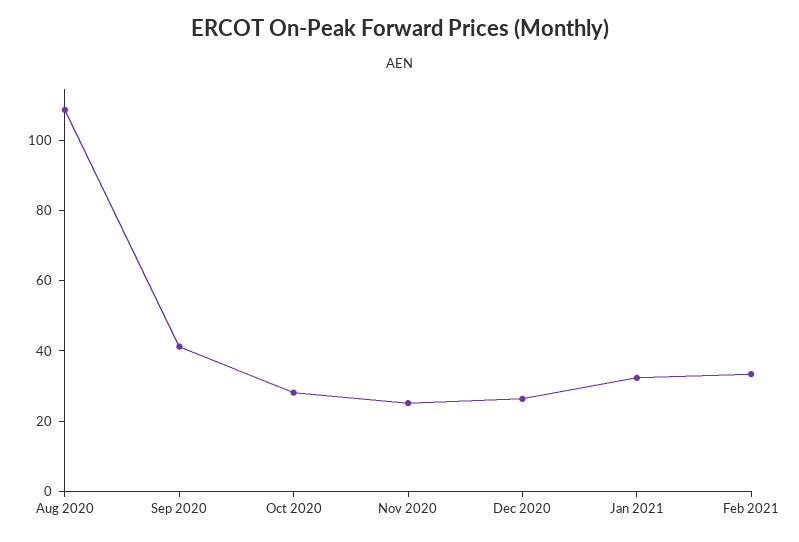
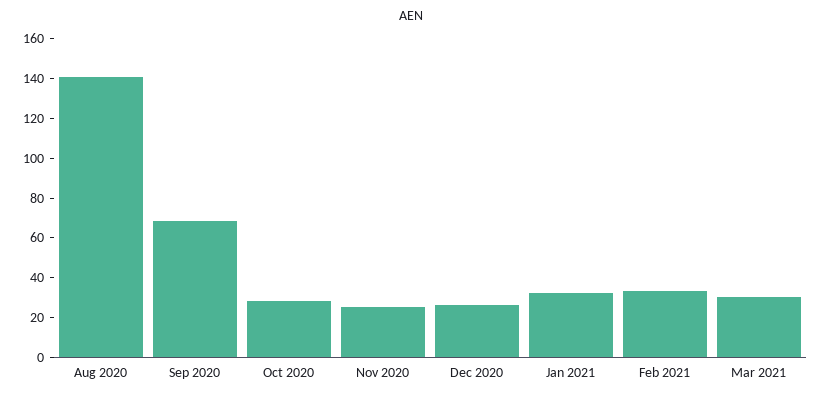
Aug 2020: 110 -> 140
Sep 2020: 40 -> 70
Mar 2021: none -> 30

